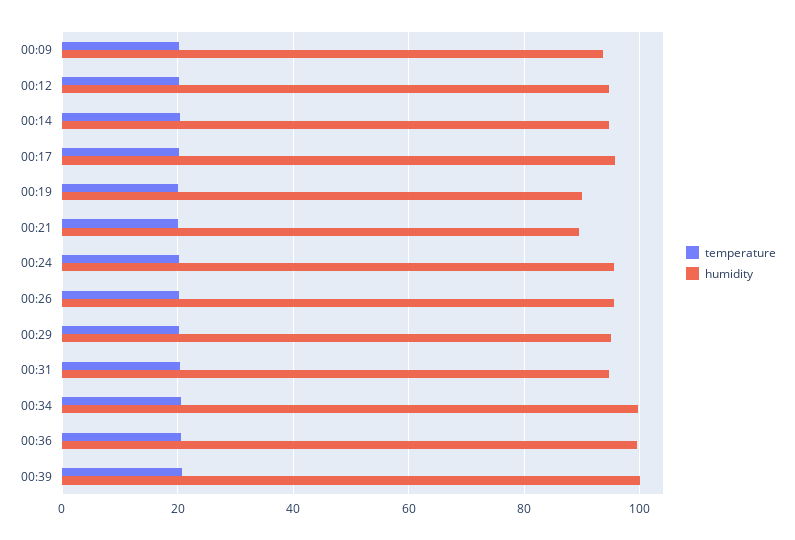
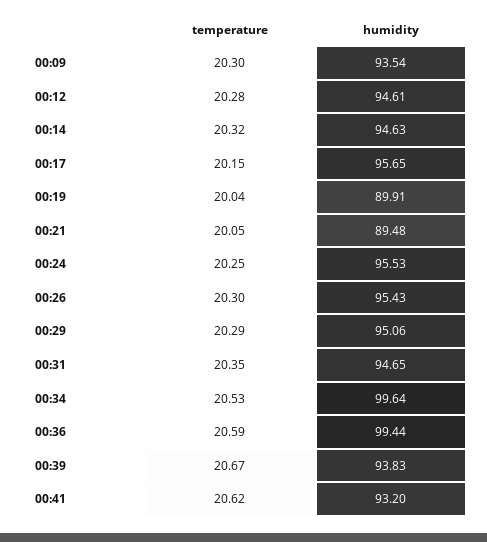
humidity, 00:39: 100 -> 93.83
temperature, 00:41: none -> 20.62
humidity, 00:41: none -> 93.2

